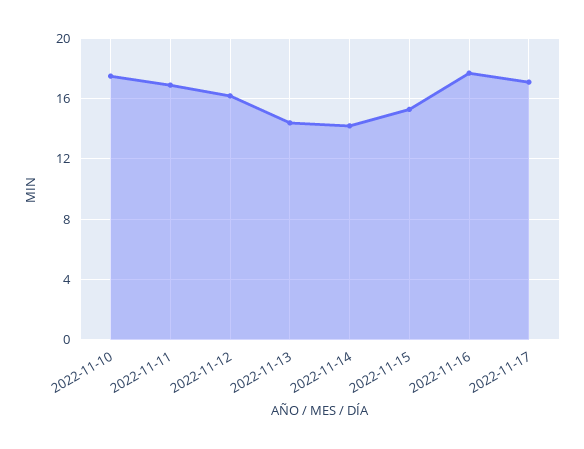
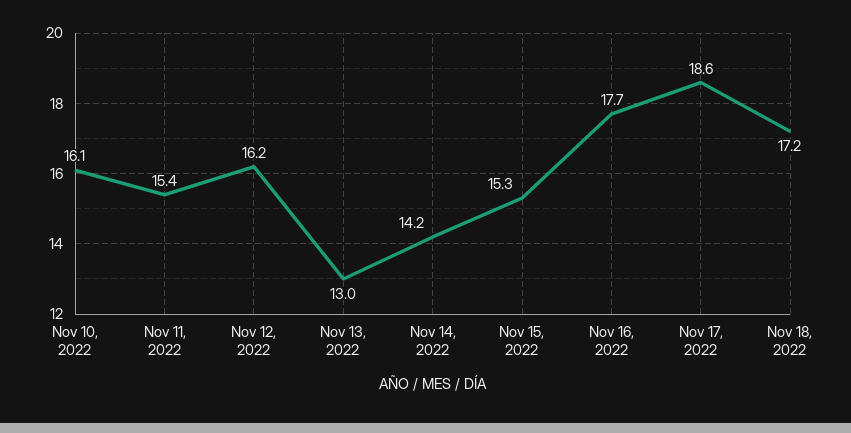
2022-11-10: 17.5 -> 16.1
2022-11-11: 17 -> 15.4
2022-11-13: 14.5 -> 13
2022-11-17: 17 -> 18.6
Nov 18, 2022: none -> 17.2

